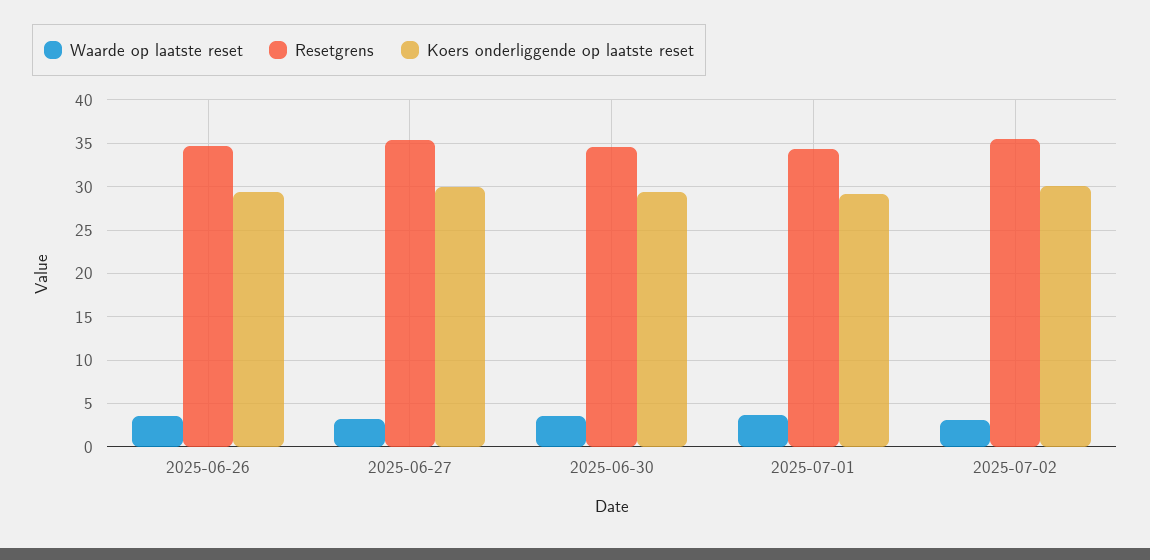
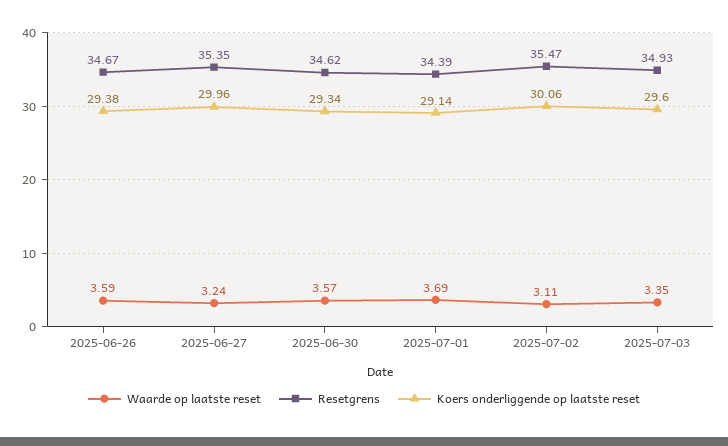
Waarde op laatste reset, 2025-07-03: none -> 3.35
Resetgrens, 2025-07-03: none -> 34.93
Koers onderliggende op laatste reset, 2025-07-03: none -> 29.6

